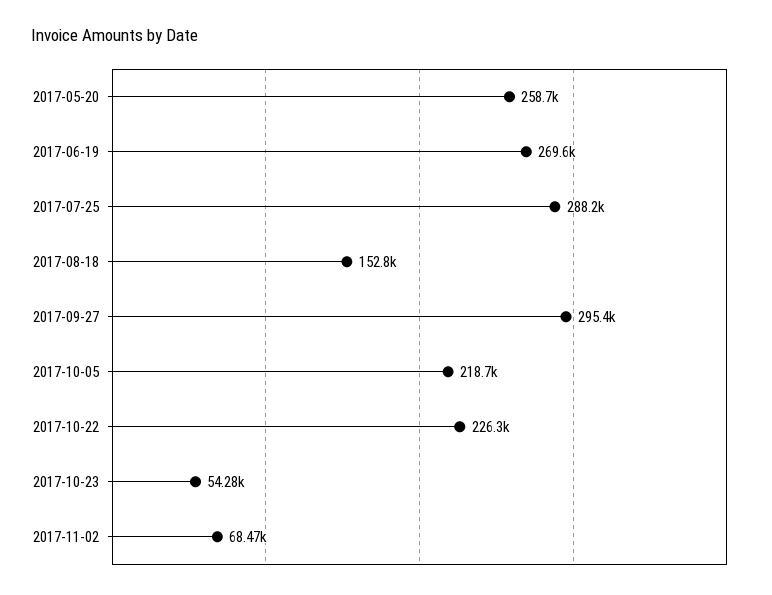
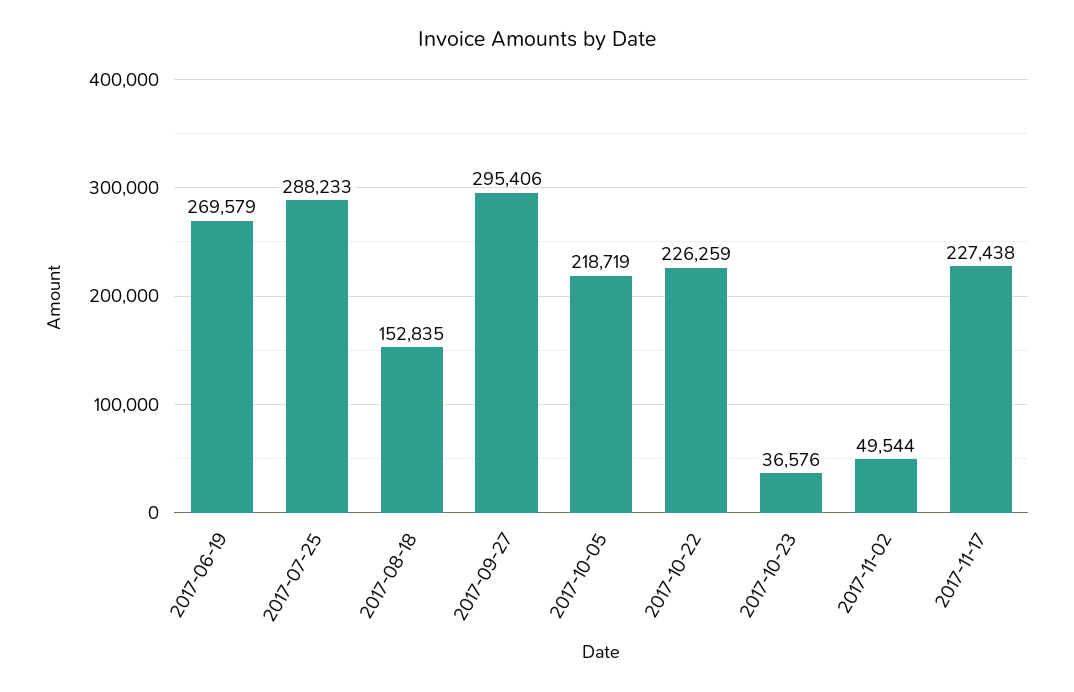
2017-05-20: 258700 -> none
2017-10-23: 54280 -> 36576
2017-11-02: 68470 -> 49544
2017-11-17: none -> 227438

